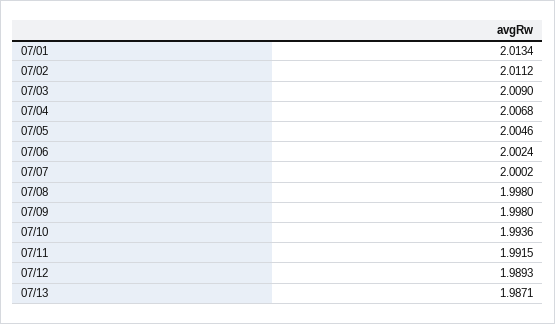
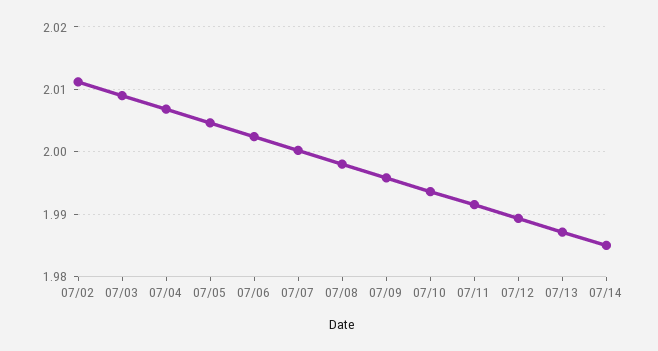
07/01: 2.0134 -> none
07/09: 1.998 -> 1.996
07/14: none -> 1.985

